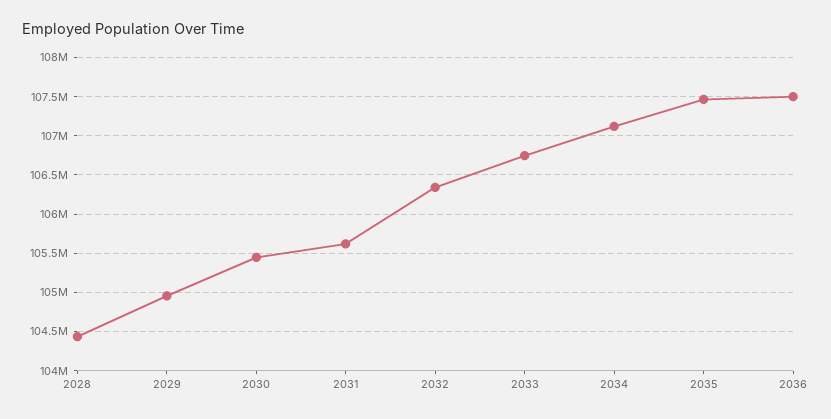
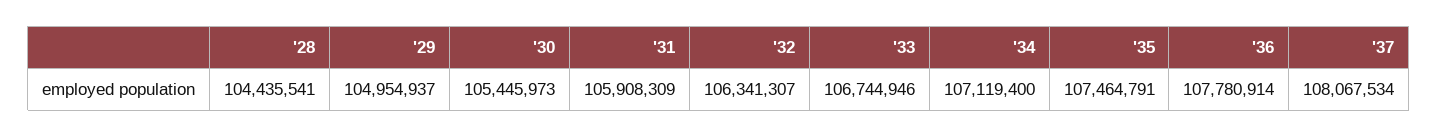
2031: 105600000 -> 105908309
2036: 107500000 -> 107780914
'37: none -> 108067534

